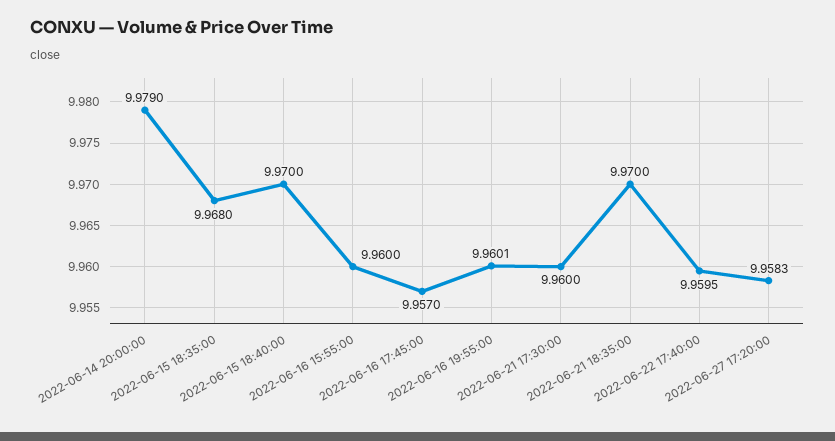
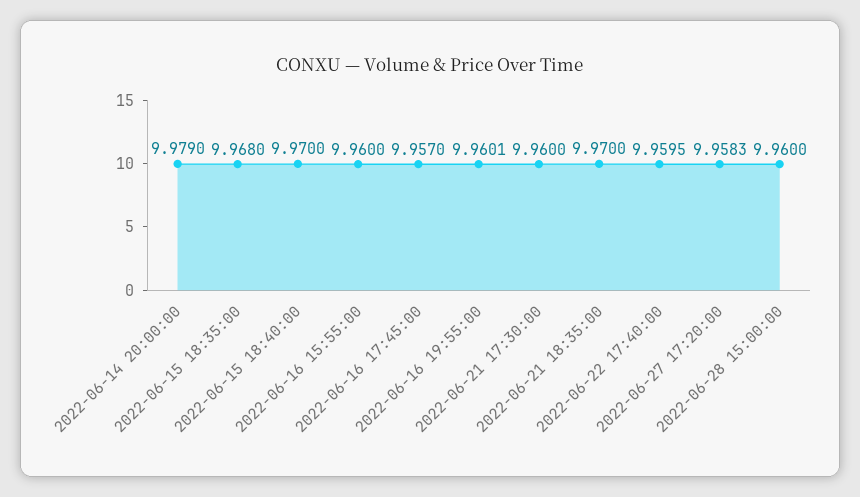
2022-06-28 15:00:00: none -> 9.96

